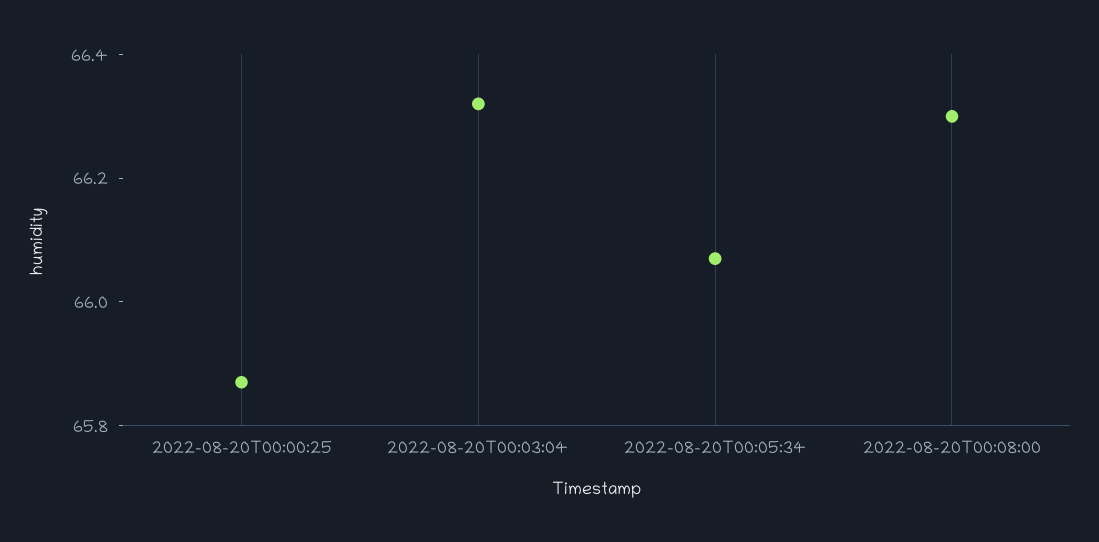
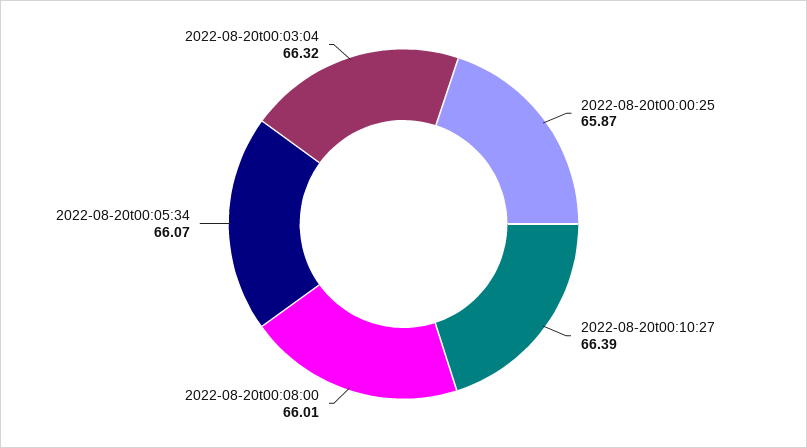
2022-08-20T00:08:00: 66.3 -> 66.01
2022-08-20t00:10:27: none -> 66.39

